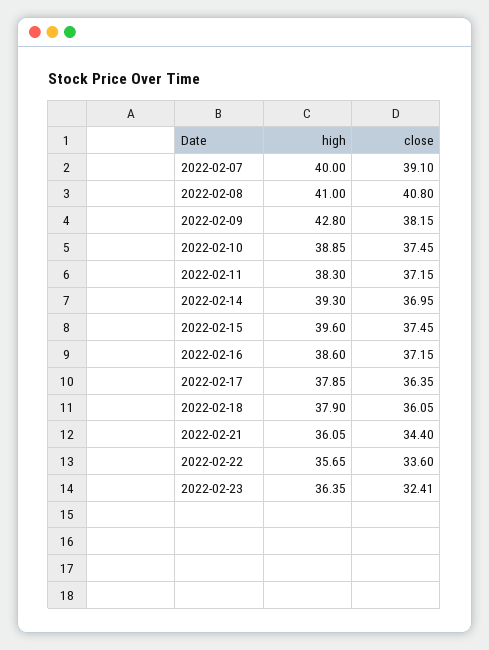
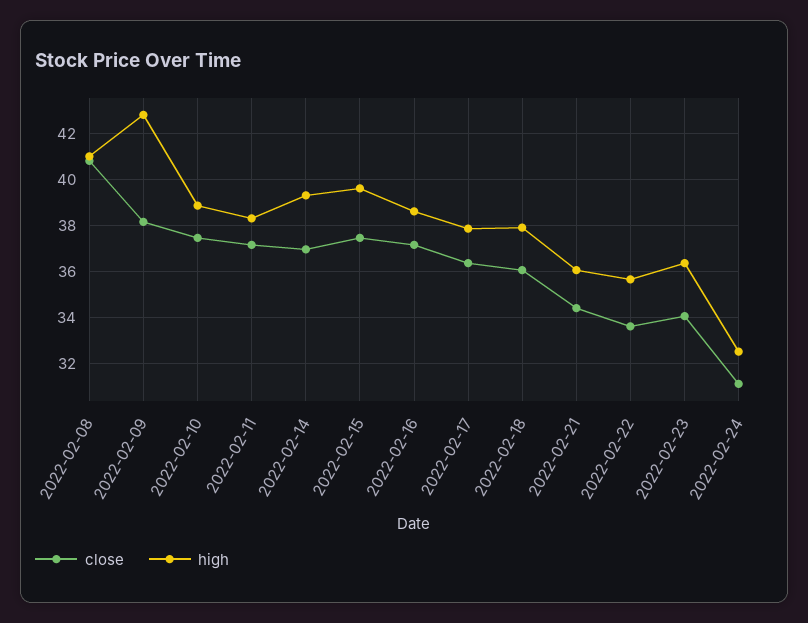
high, 2022-02-07: 40 -> none
close, 2022-02-07: 39.1 -> none
close, 2022-02-23: 32.41 -> 34
close, 2022-02-24: none -> 31
high, 2022-02-24: none -> 32.5

